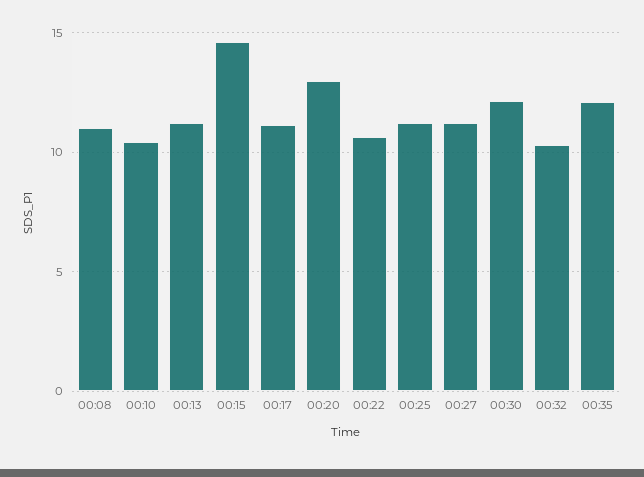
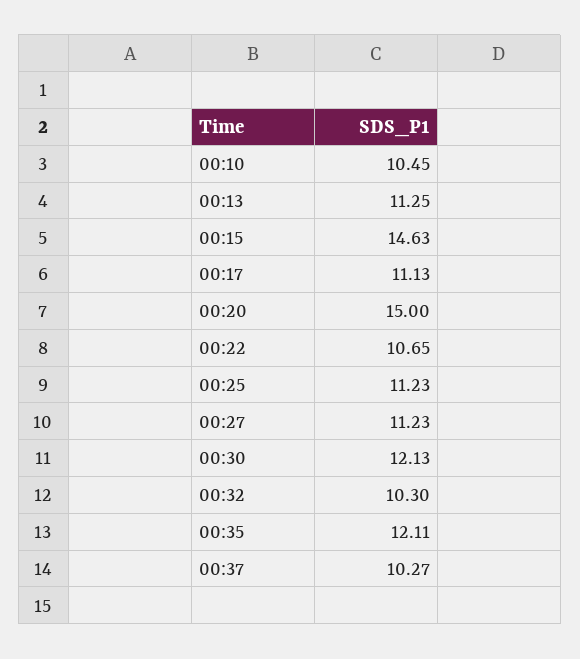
00:08: 11 -> none
00:20: 13 -> 15
00:37: none -> 10.27

